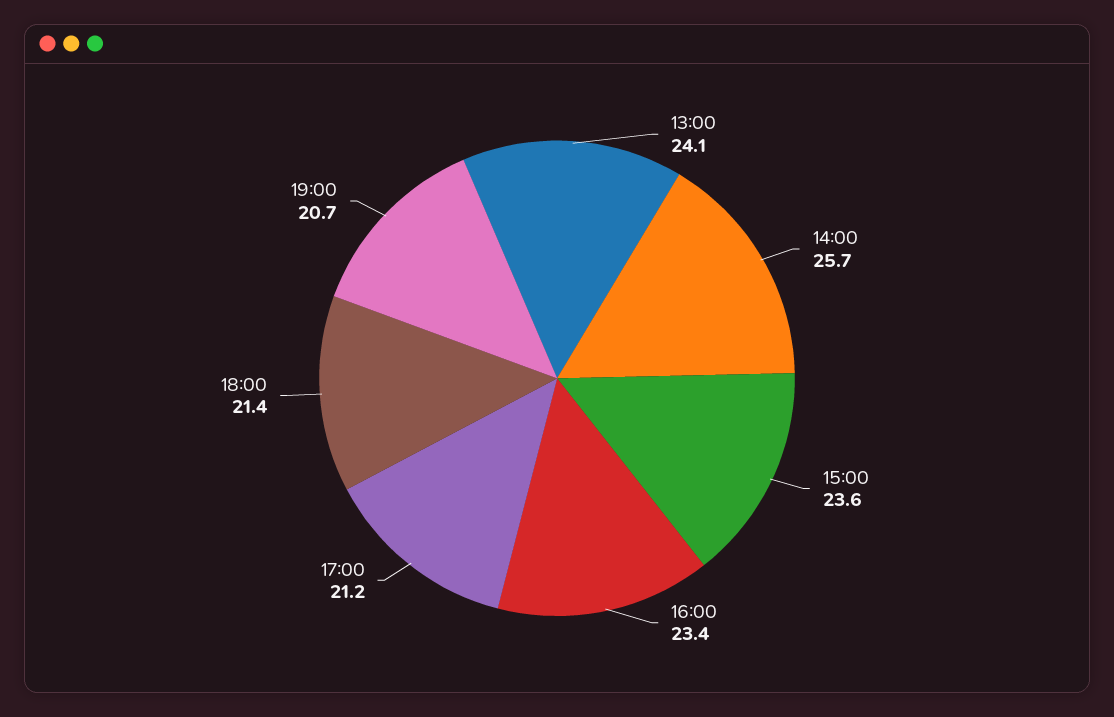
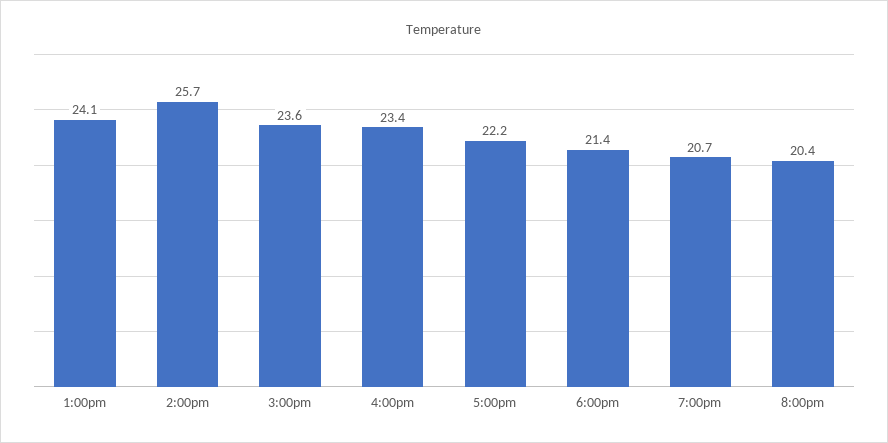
17:00: 21.2 -> 22.2
8:00pm: none -> 20.4

